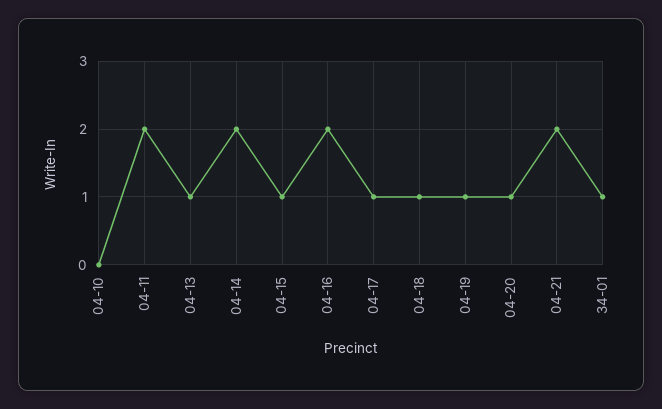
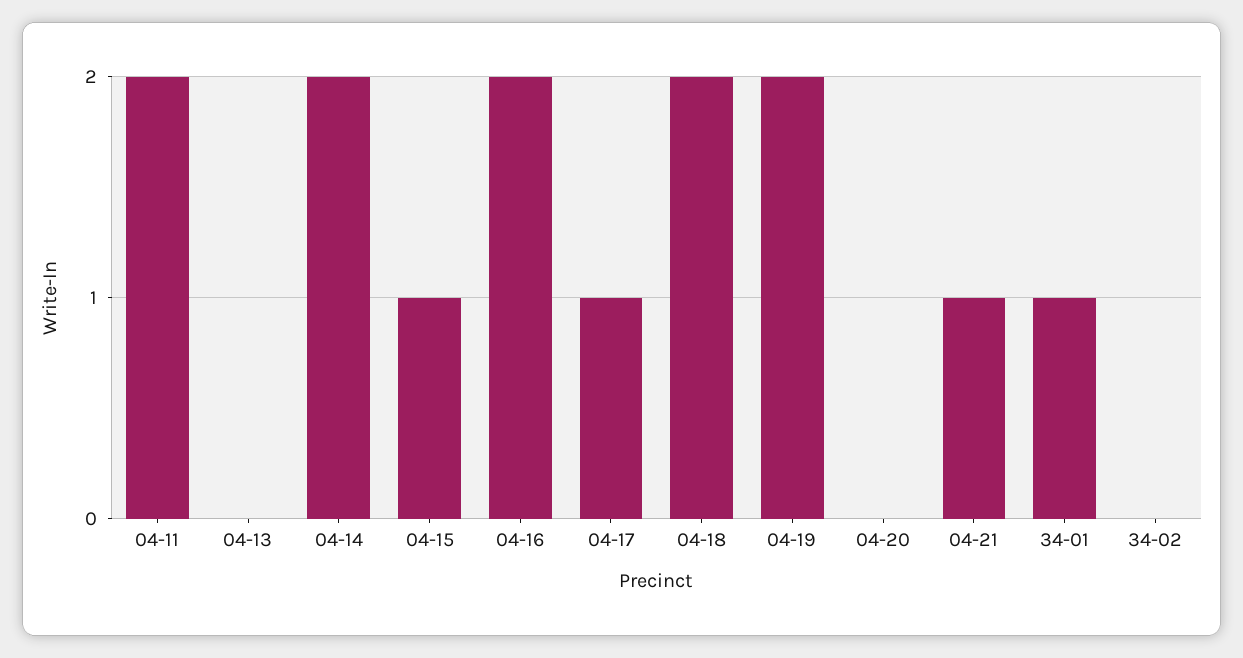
04-10: 0 -> none
04-13: 1 -> 0
04-18: 1 -> 2
04-19: 1 -> 2
04-20: 1 -> 0
04-21: 2 -> 1
34-02: none -> 0

